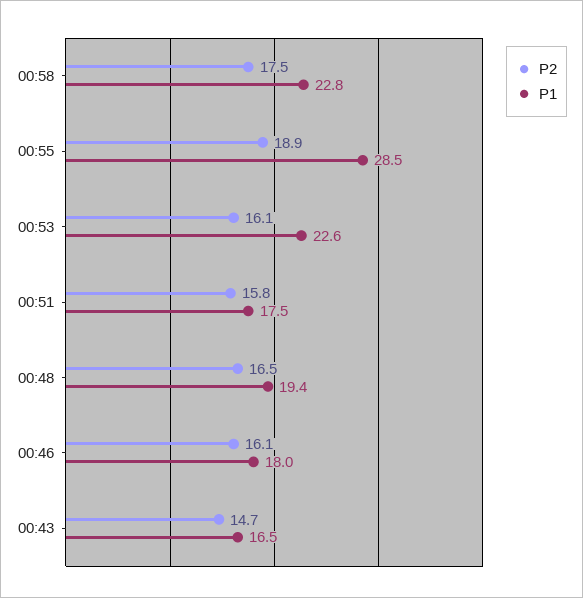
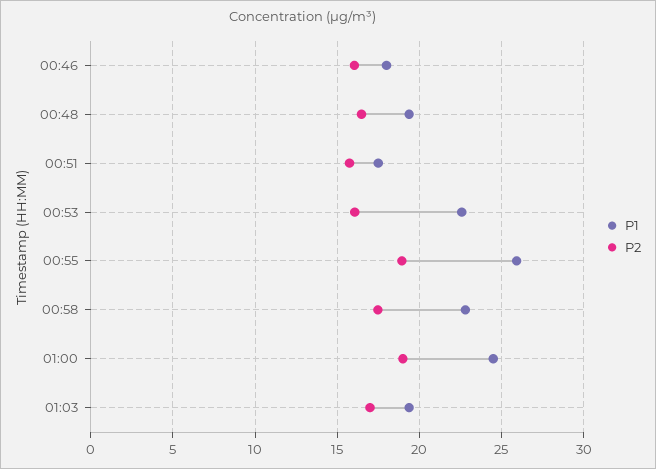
P1, 00:55: 28.5 -> 26
P2, 00:43: 14.7 -> none
P1, 00:43: 16.5 -> none
P1, 01:00: none -> 24.5
P2, 01:00: none -> 19
P1, 01:03: none -> 19.5
P2, 01:03: none -> 17

